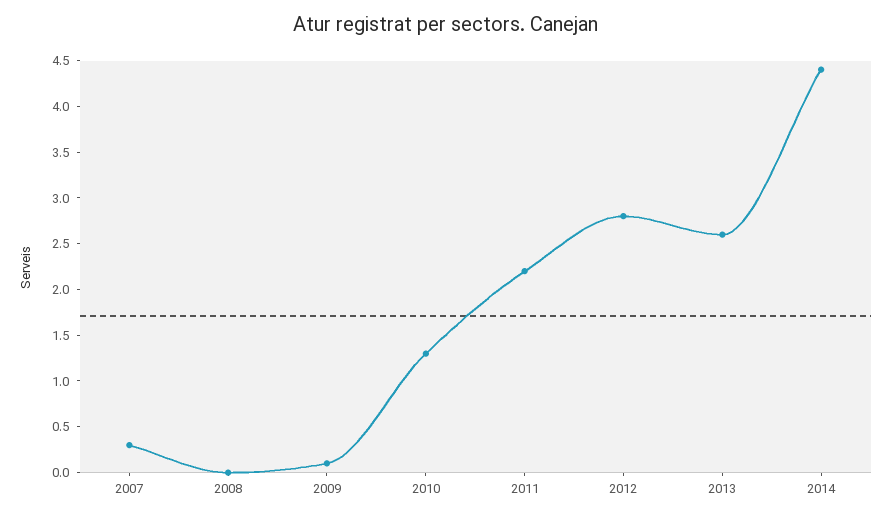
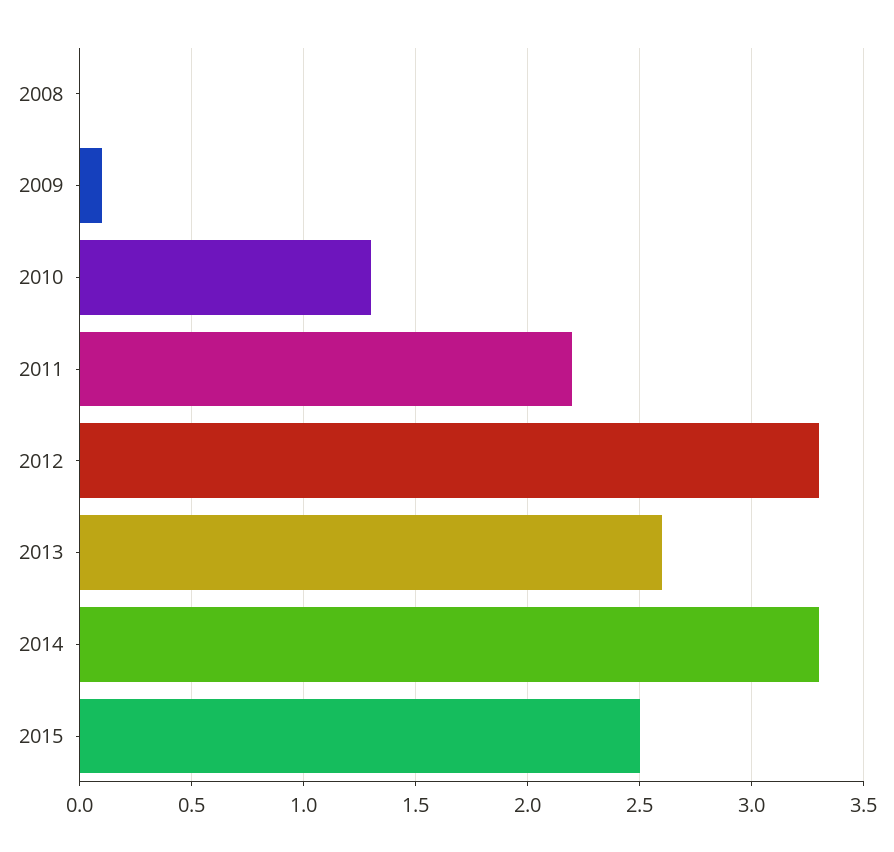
2007: 0.3 -> none
2012: 2.8 -> 3.3
2014: 4.4 -> 3.3
2015: none -> 2.5

